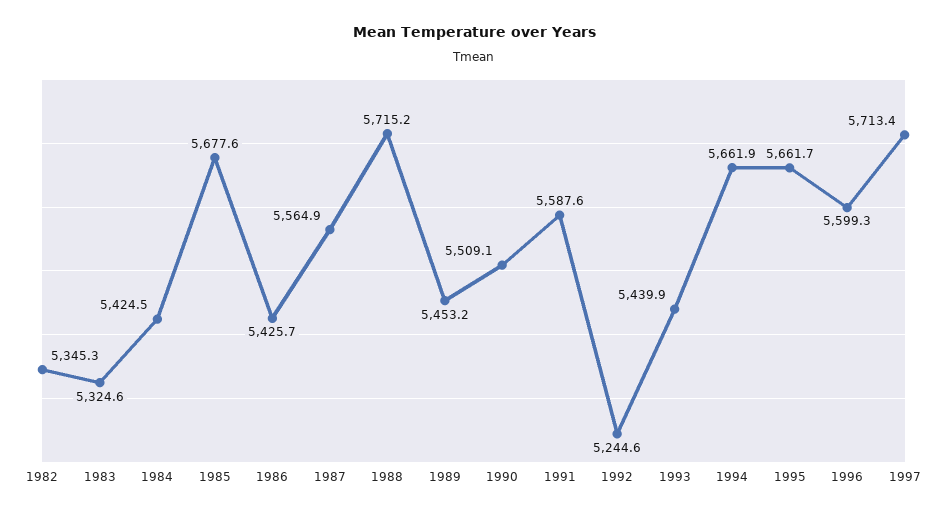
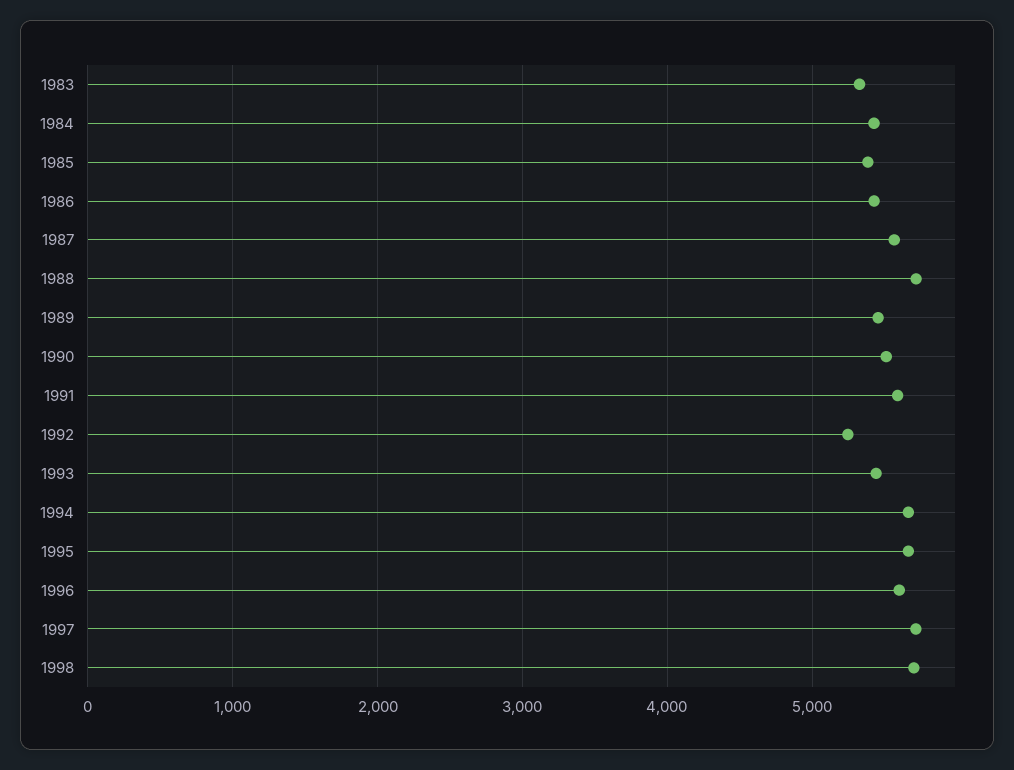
1982: 5345.3 -> none
1985: 5677.6 -> 5400
1998: none -> 5700

